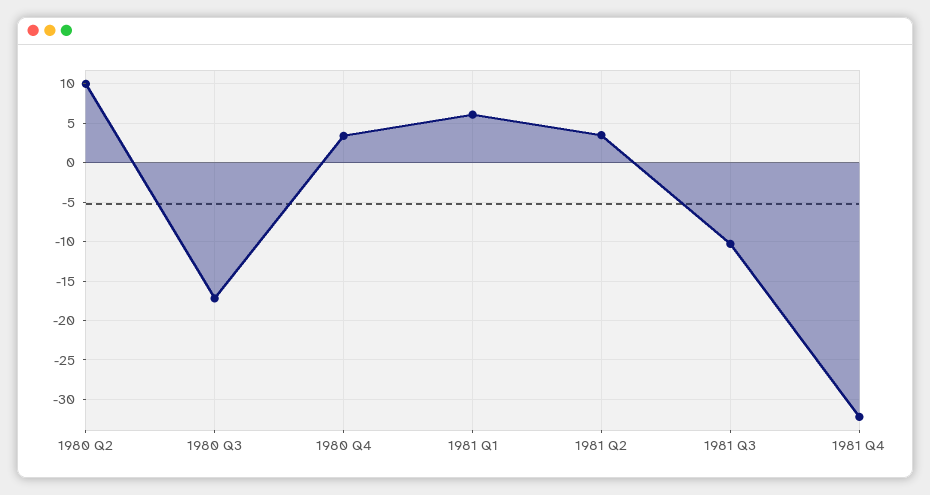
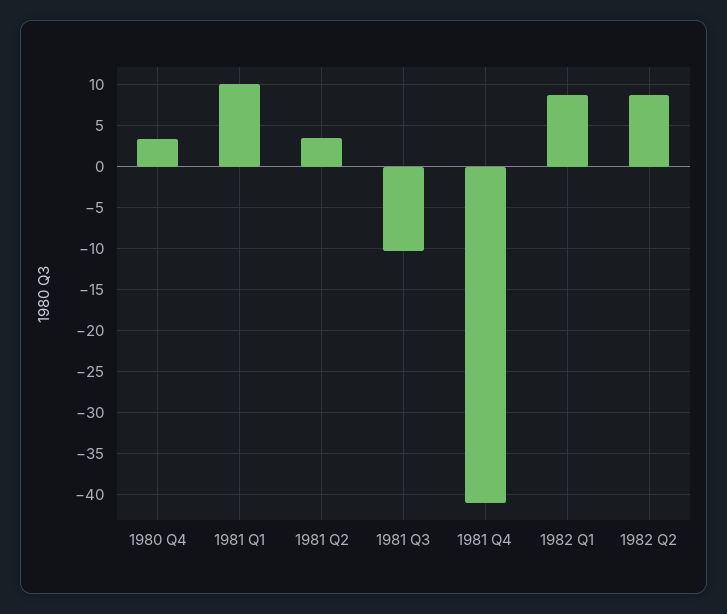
1980 Q2: 10 -> none
1980 Q3: -17 -> none
1981 Q1: 6 -> 10
1981 Q4: -32 -> -41
1982 Q1: none -> 9
1982 Q2: none -> 9

